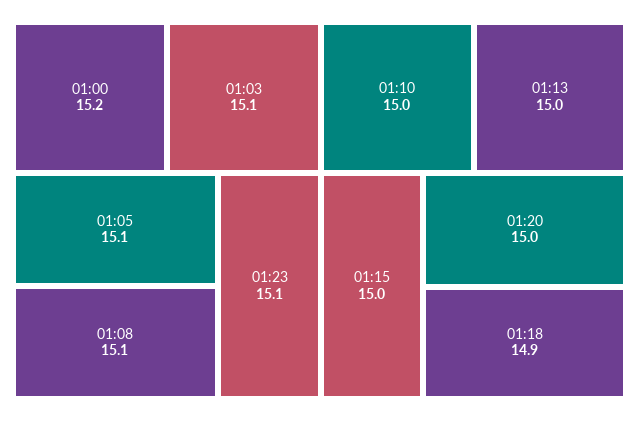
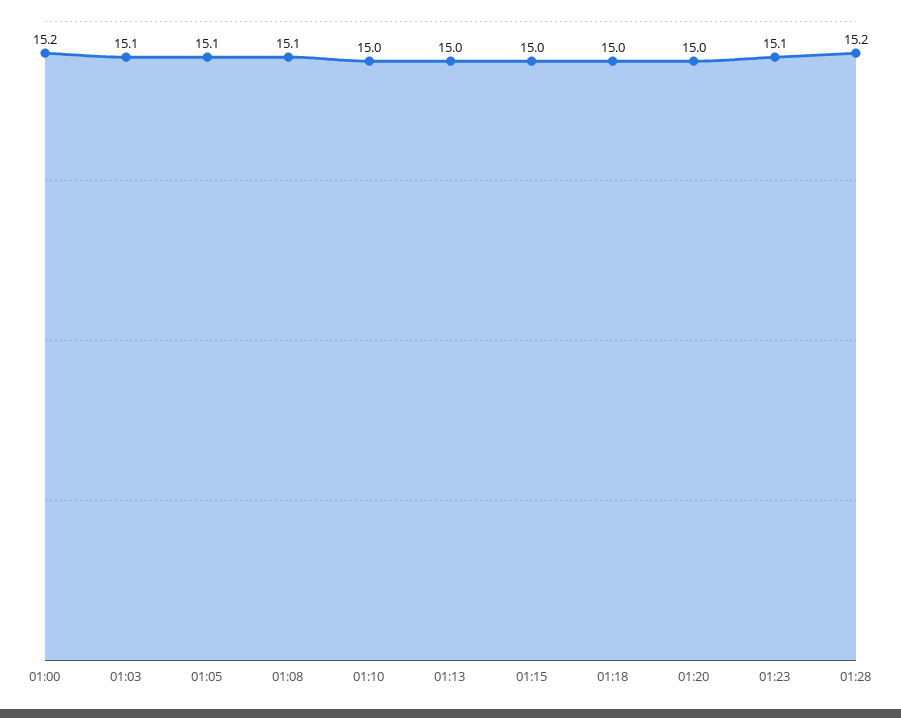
01:18: 14.9 -> 15
01:28: none -> 15.2

